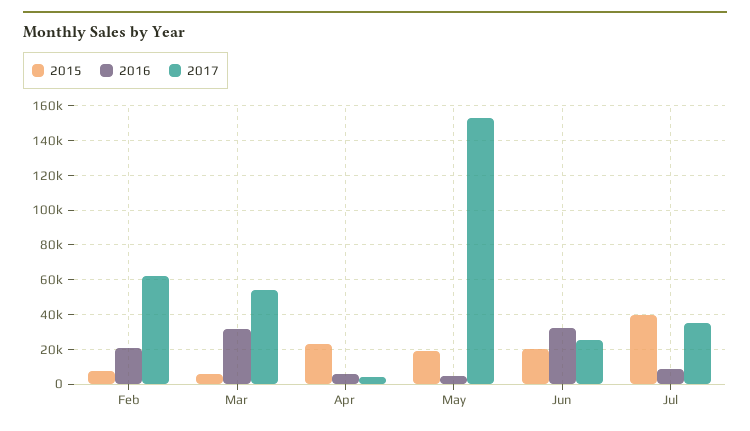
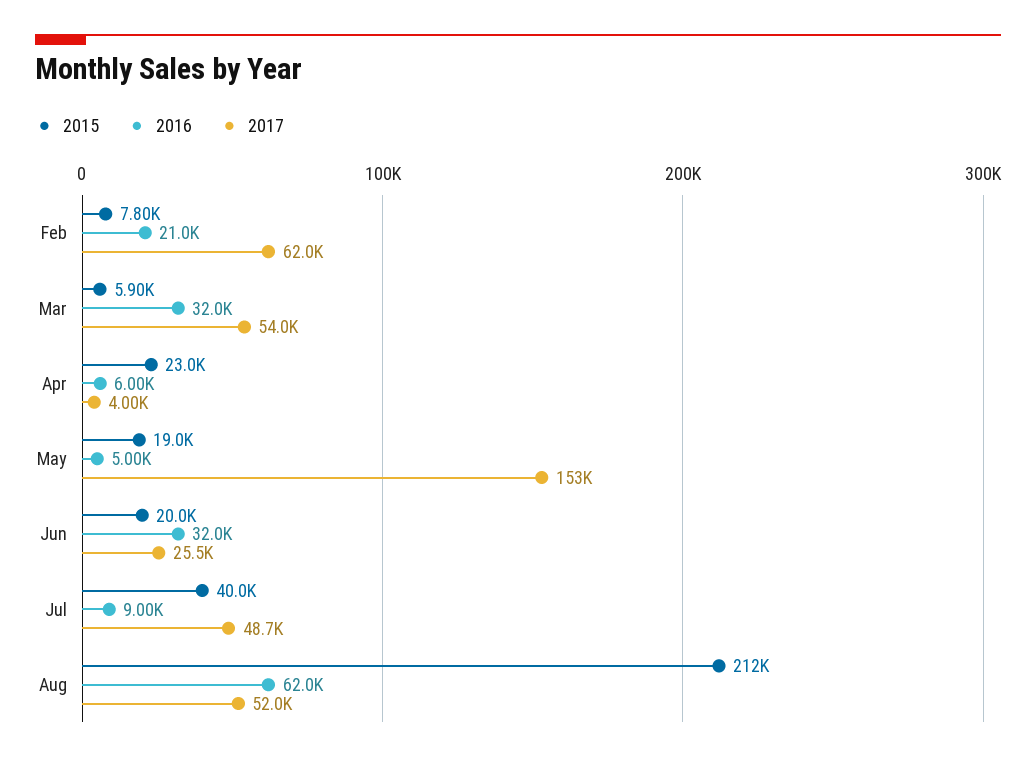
2017, Jul: 35000 -> 48700
2015, Aug: none -> 212000
2016, Aug: none -> 62000
2017, Aug: none -> 52000

